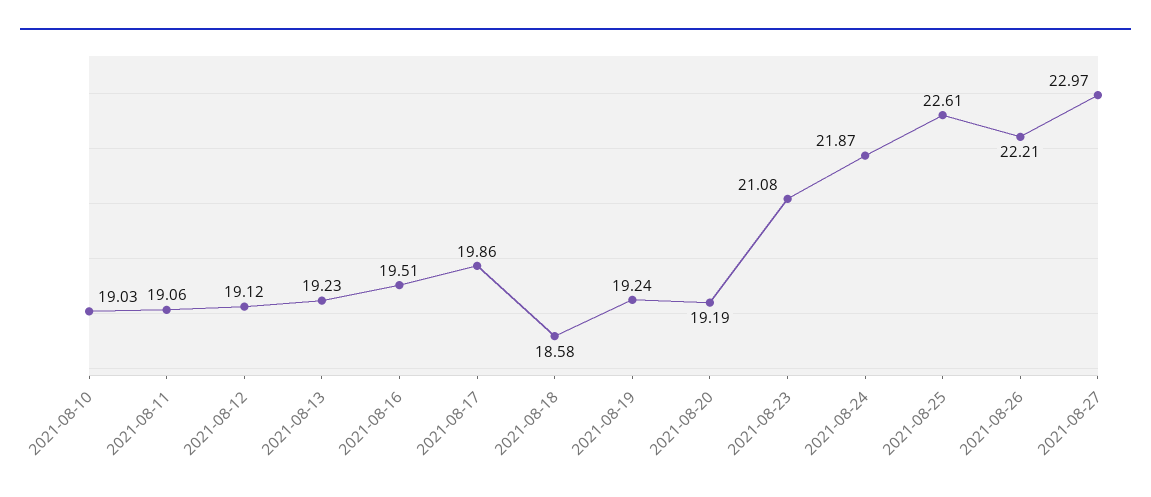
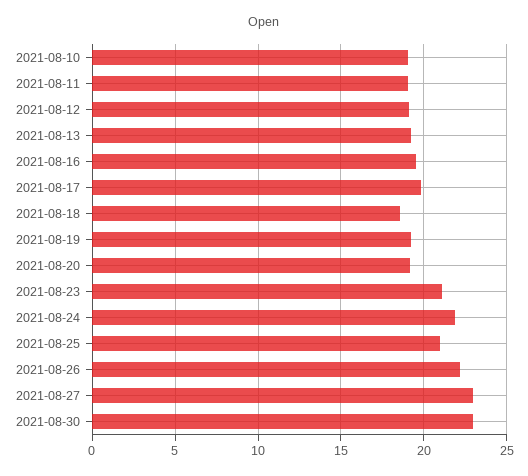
2021-08-25: 22.61 -> 21
2021-08-30: none -> 23

